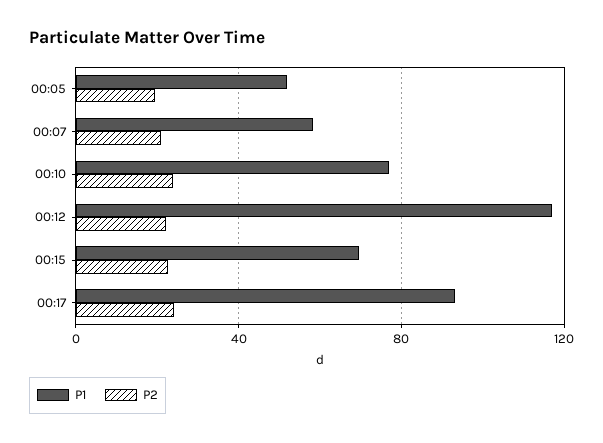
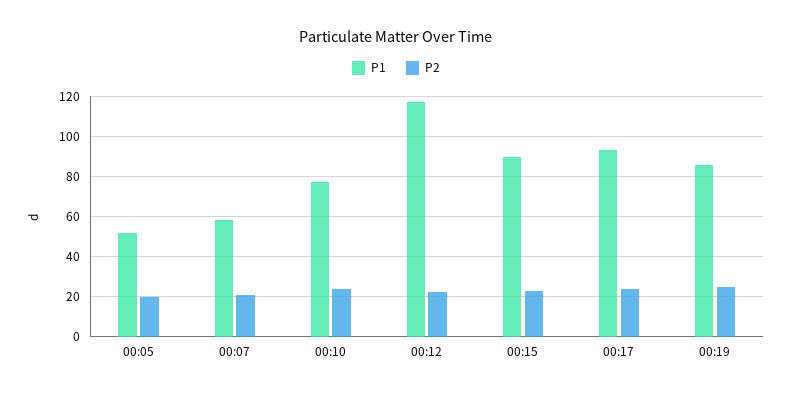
P1, 00:15: 70 -> 90
P1, 00:19: none -> 85
P2, 00:19: none -> 25

